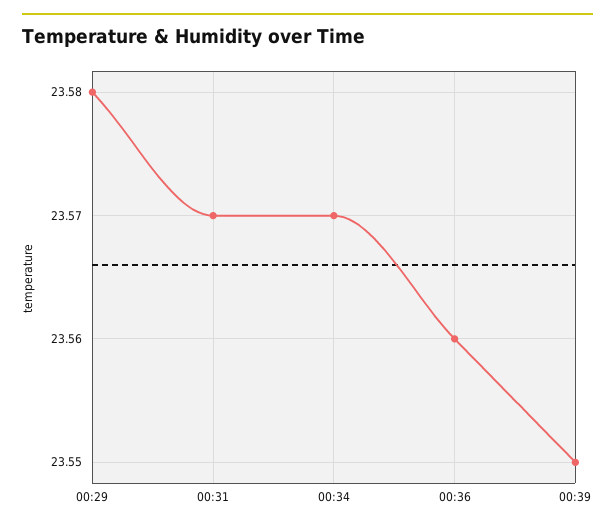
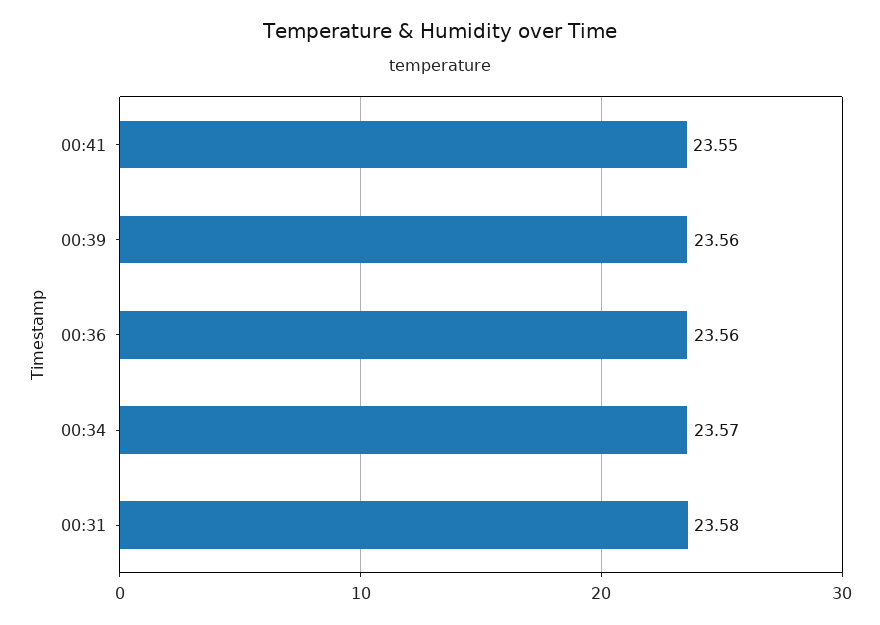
00:29: 23.58 -> none
00:31: 23.57 -> 23.58
00:39: 23.55 -> 23.56
00:41: none -> 23.55

